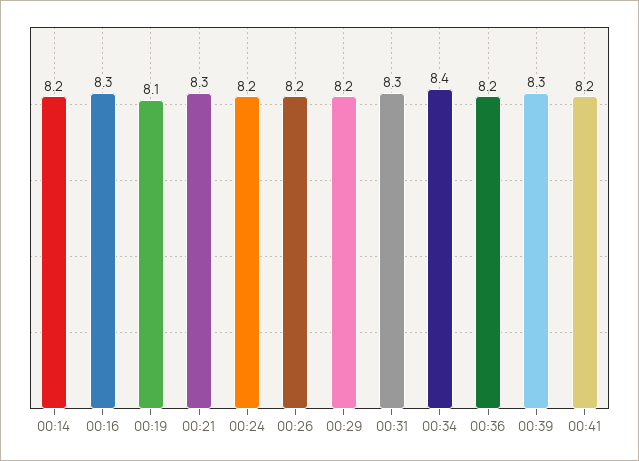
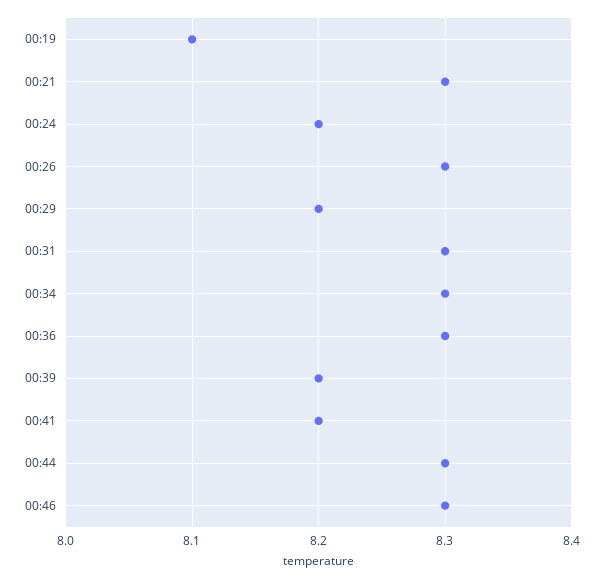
00:14: 8.2 -> none
00:16: 8.3 -> none
00:26: 8.2 -> 8.3
00:34: 8.4 -> 8.3
00:36: 8.2 -> 8.3
00:39: 8.3 -> 8.2
00:44: none -> 8.3
00:46: none -> 8.3

